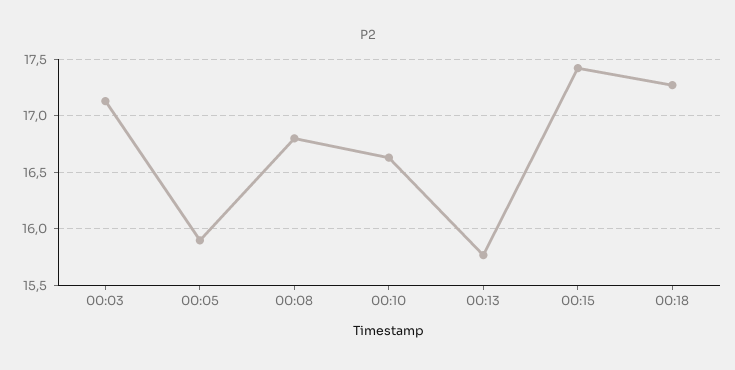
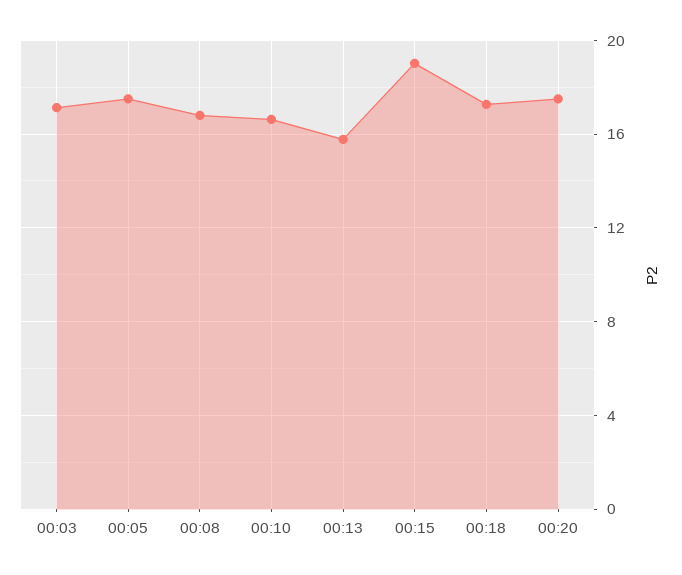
00:05: 15.9 -> 17.5
00:15: 17.4 -> 19
00:20: none -> 17.5

